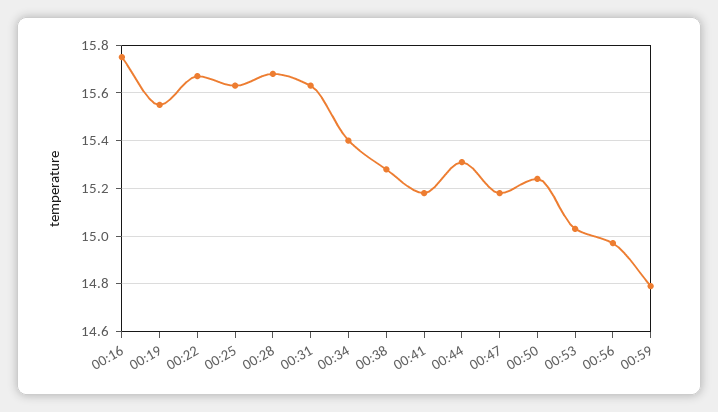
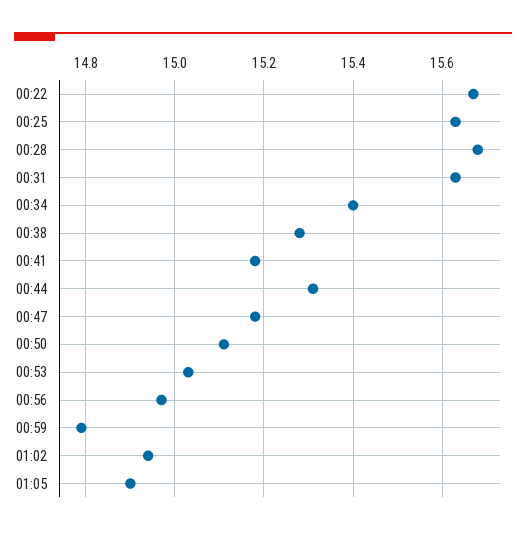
00:16: 15.75 -> none
00:19: 15.55 -> none
00:50: 15.25 -> 15.1
01:02: none -> 14.95
01:05: none -> 14.9

